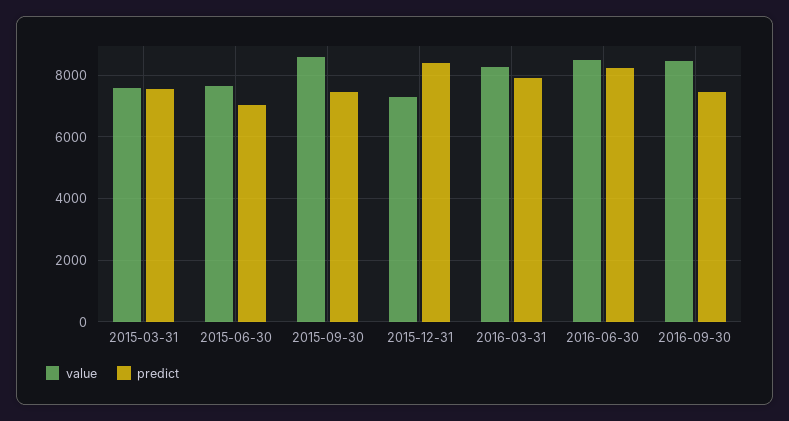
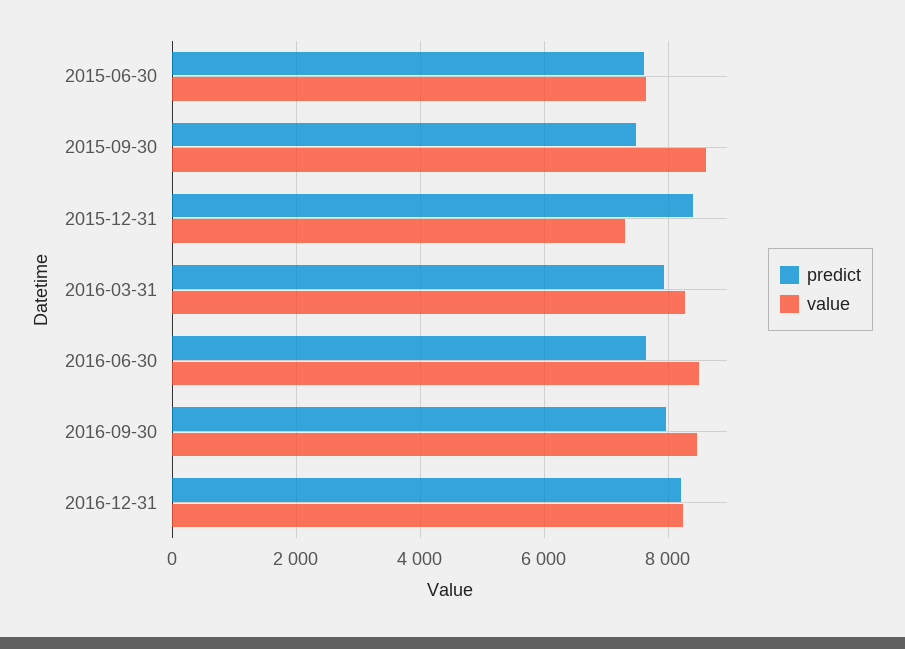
value, 2015-03-31: 7600 -> none
predict, 2015-03-31: 7600 -> none
predict, 2015-06-30: 7000 -> 7600
predict, 2016-06-30: 8200 -> 7600
predict, 2016-09-30: 7400 -> 8000
predict, 2016-12-31: none -> 8200
value, 2016-12-31: none -> 8200

